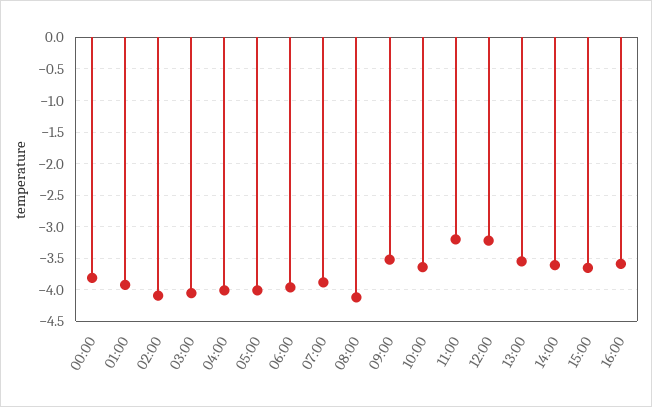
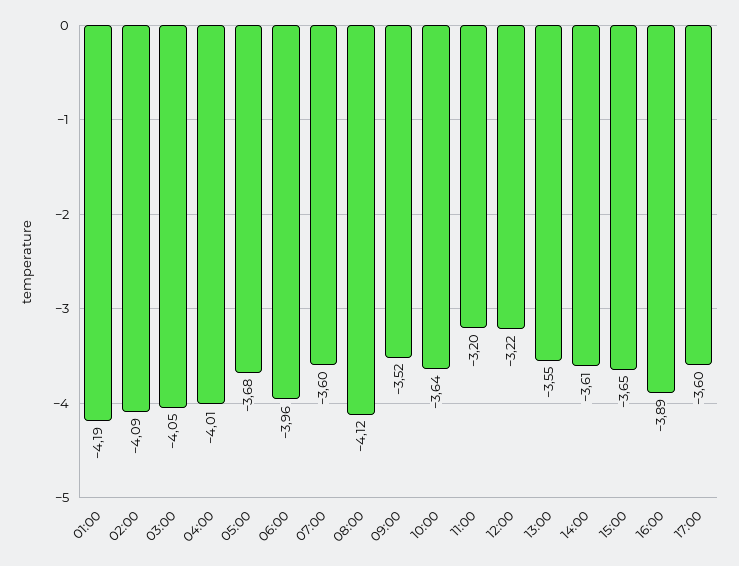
00:00: -3.8 -> none
01:00: -3.9 -> -4.19
05:00: -4 -> -3.68
07:00: -3.9 -> -3.6
16:00: -3.6 -> -3.89
17:00: none -> -3.6

